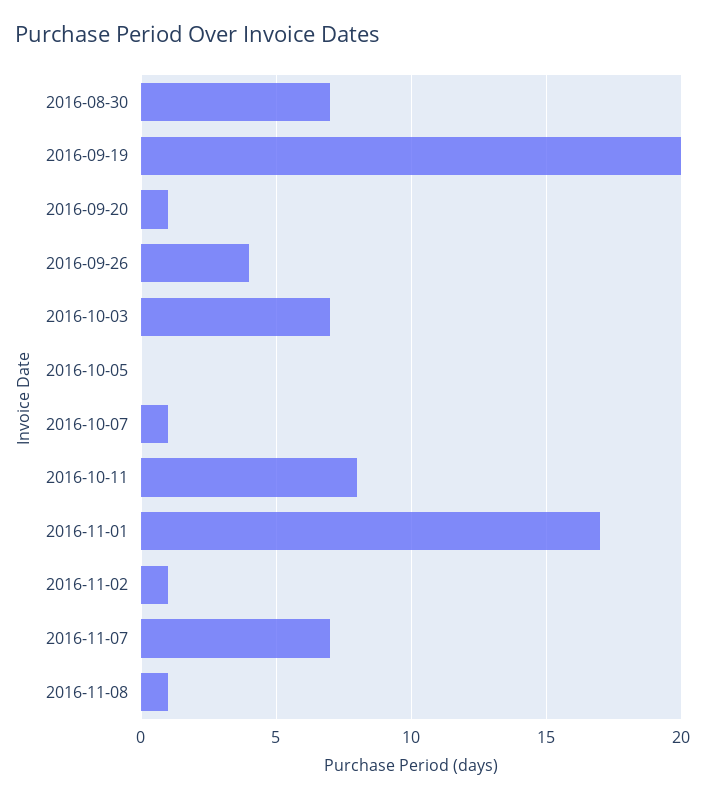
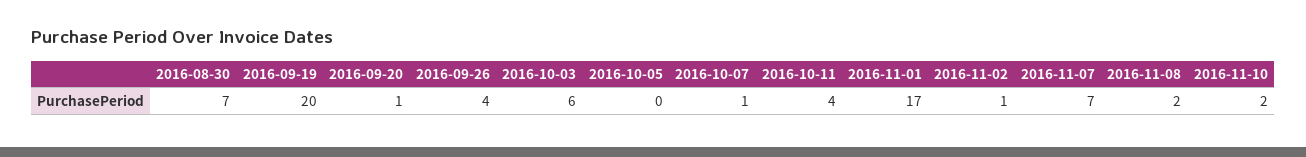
2016-10-03: 7 -> 6
2016-10-11: 8 -> 4
2016-11-08: 1 -> 2
2016-11-10: none -> 2

